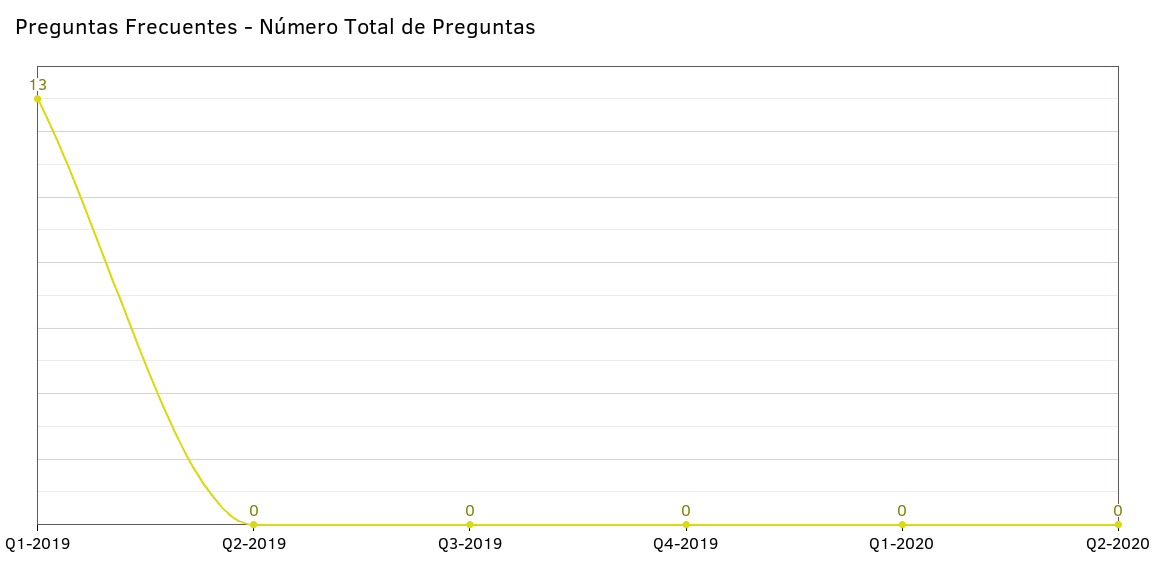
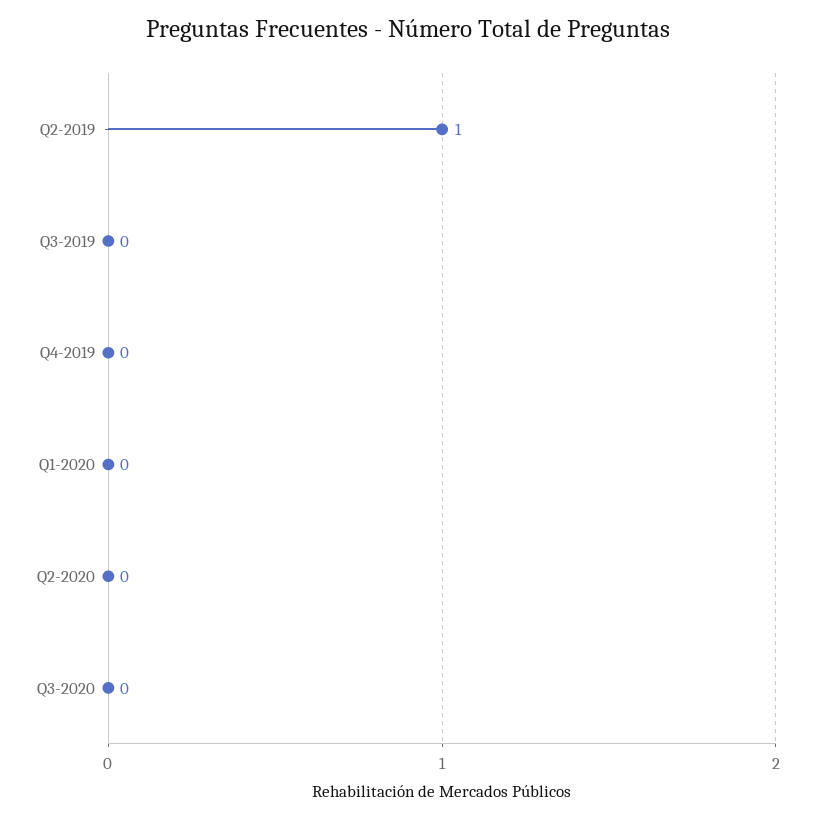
Q1-2019: 13 -> none
Q2-2019: 0 -> 1
Q3-2020: none -> 0

